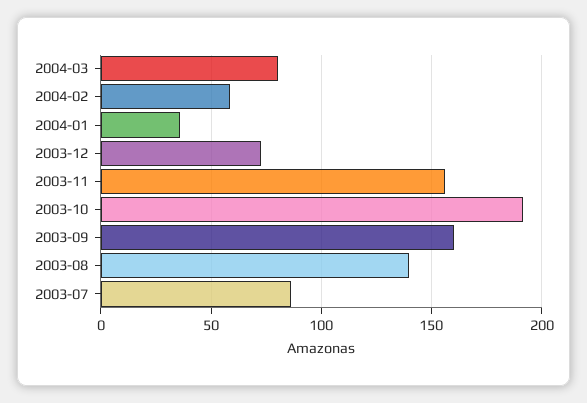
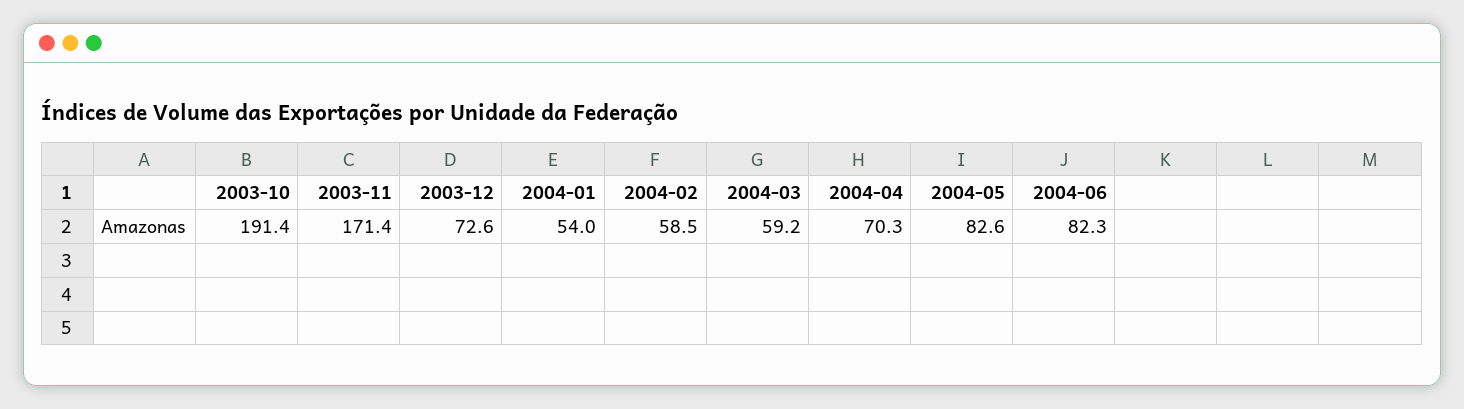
2004-03: 80 -> 59.2
2004-01: 35 -> 54
2003-11: 155 -> 171.4
2003-09: 160 -> none
2003-08: 140 -> none
2003-07: 85 -> none
2004-04: none -> 70.3
2004-05: none -> 82.6
2004-06: none -> 82.3

